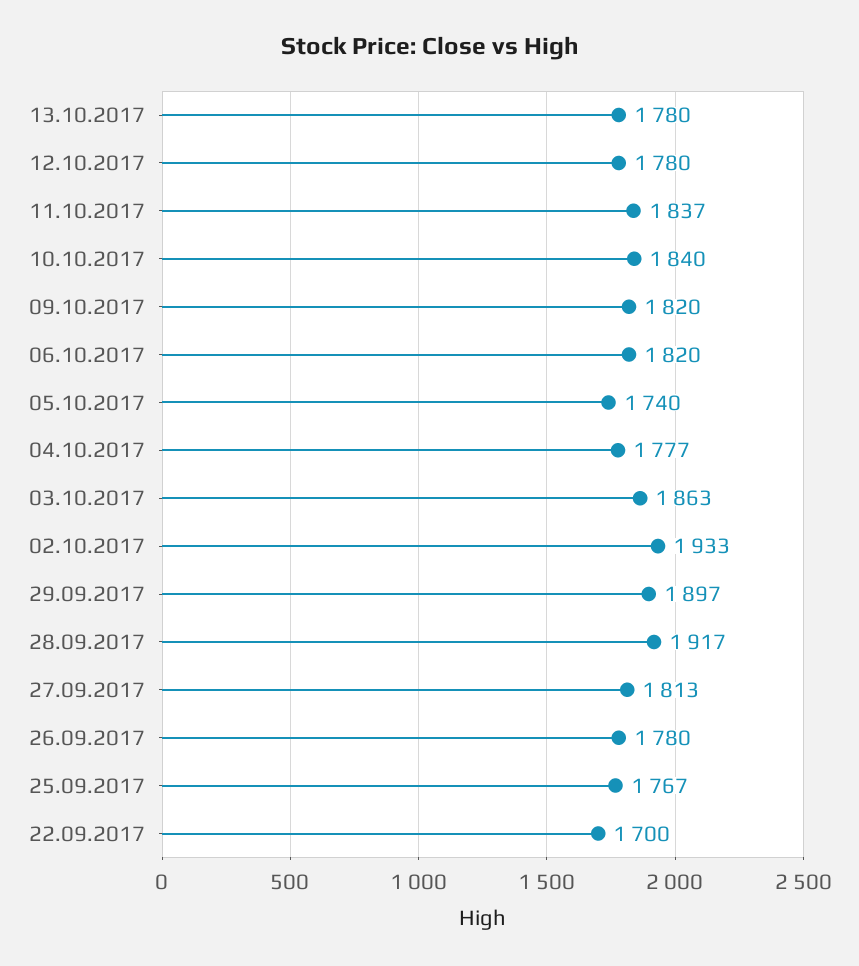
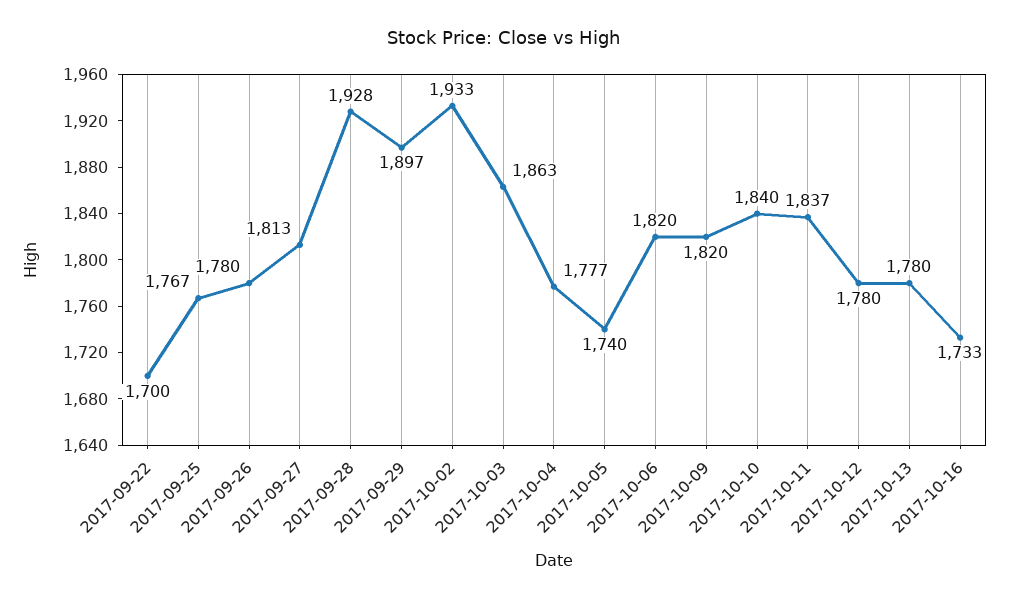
28.09.2017: 1917 -> 1928
2017-10-16: none -> 1733

